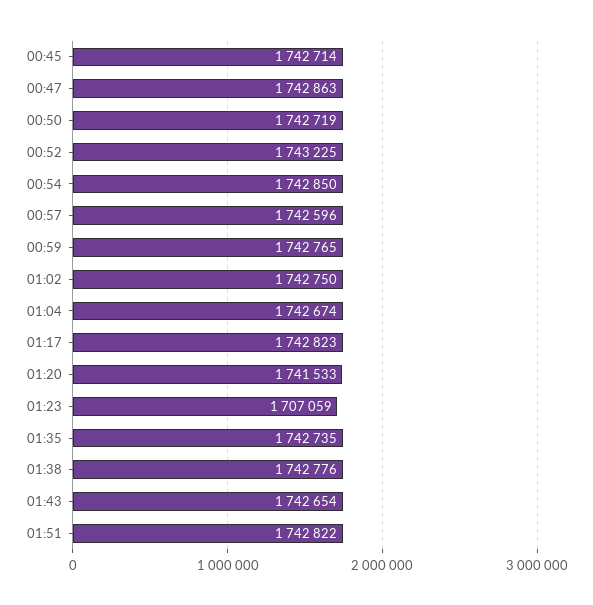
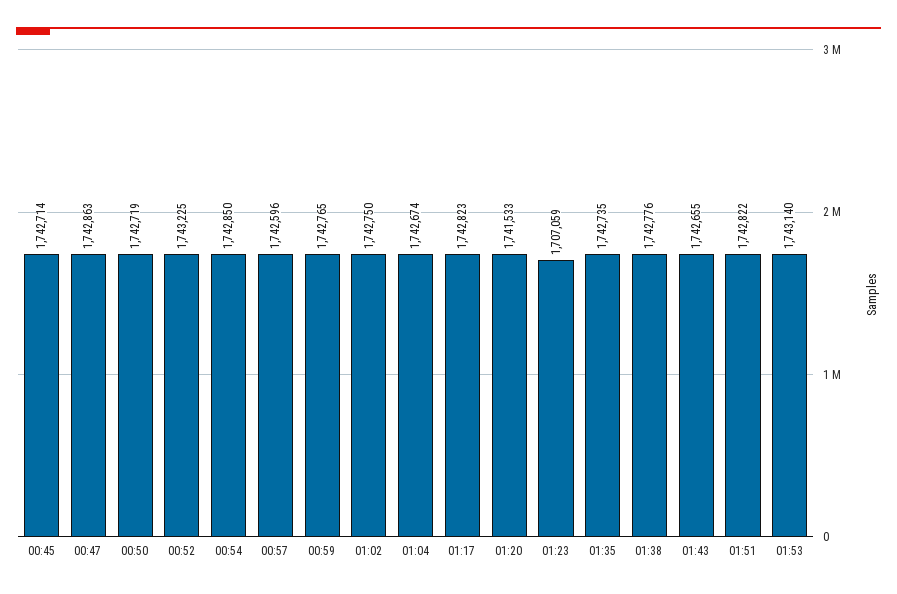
01:43: 1742654 -> 1742655
01:53: none -> 1743140

